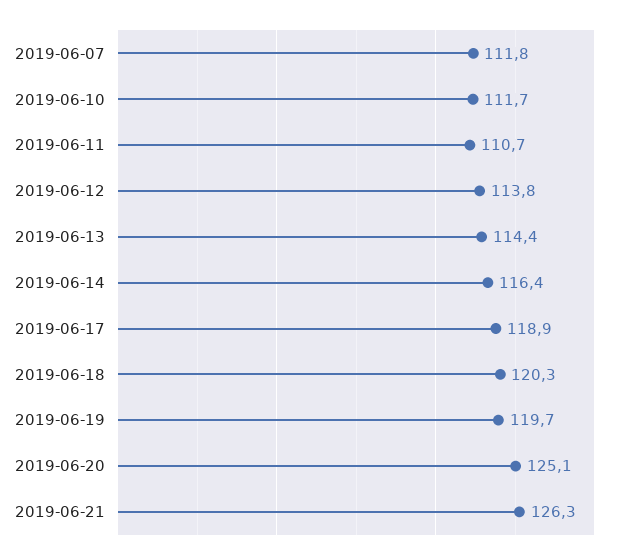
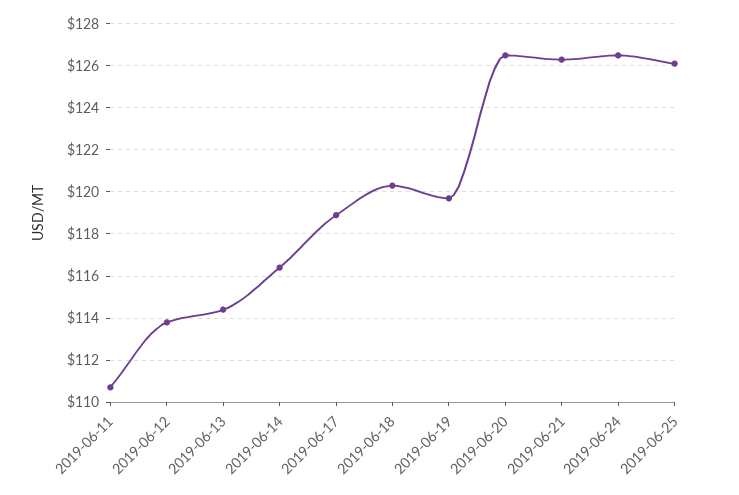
2019-06-07: 111.8 -> none
2019-06-10: 111.7 -> none
2019-06-20: 125.1 -> 126.5
2019-06-24: none -> 126.5
2019-06-25: none -> 126

